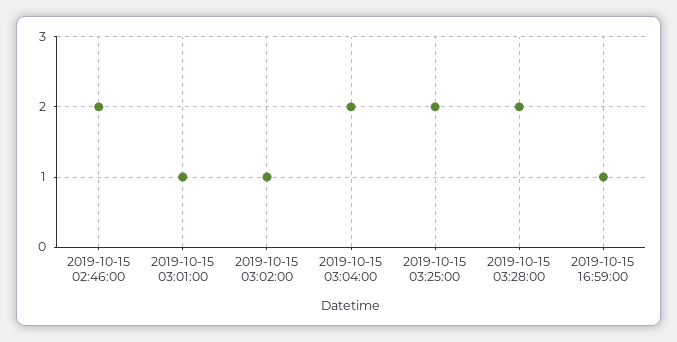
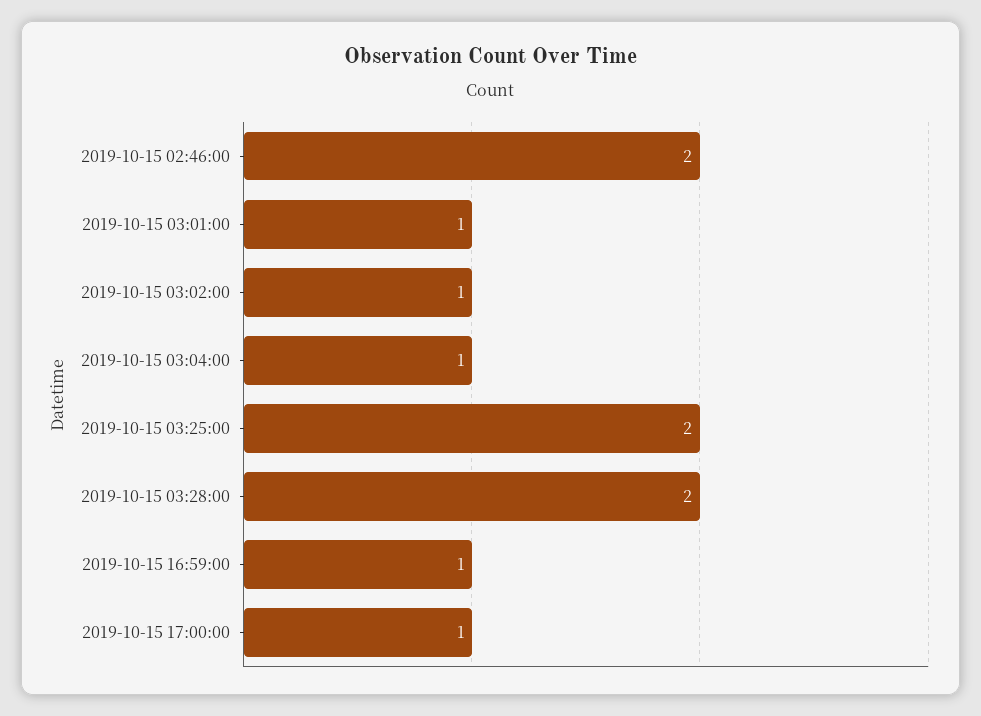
2019-10-15 03:04:00: 2 -> 1
2019-10-15 17:00:00: none -> 1

